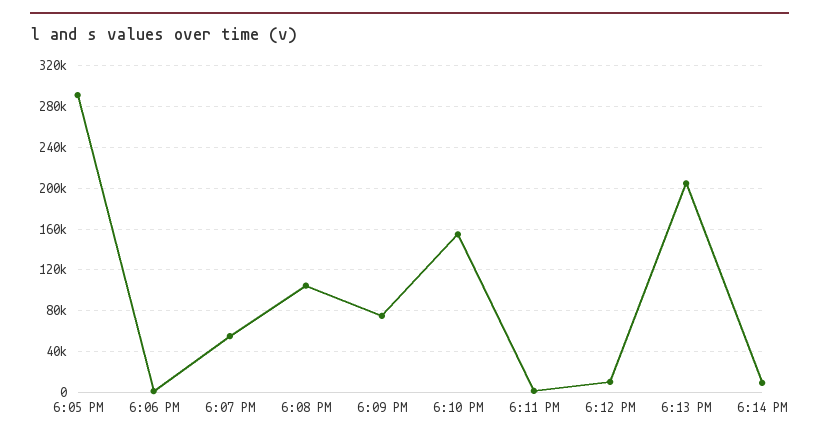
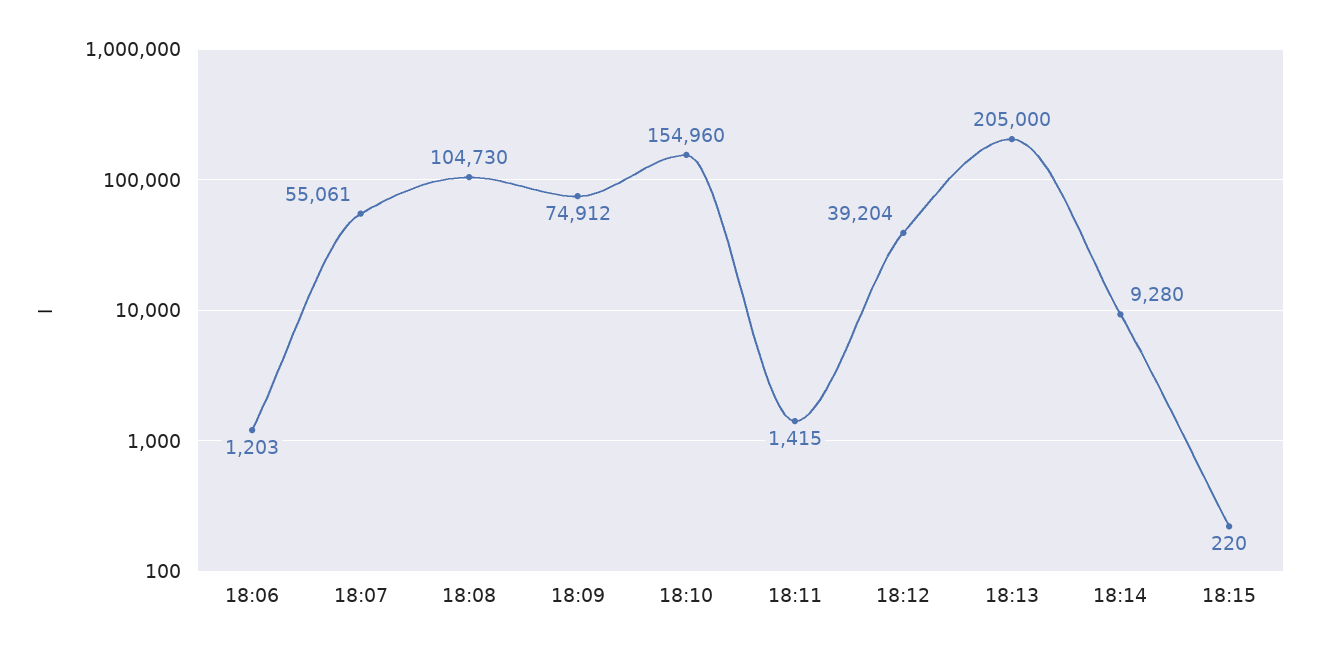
6:05 PM: 290000 -> none
6:12 PM: 10000 -> 39204
18:15: none -> 220

